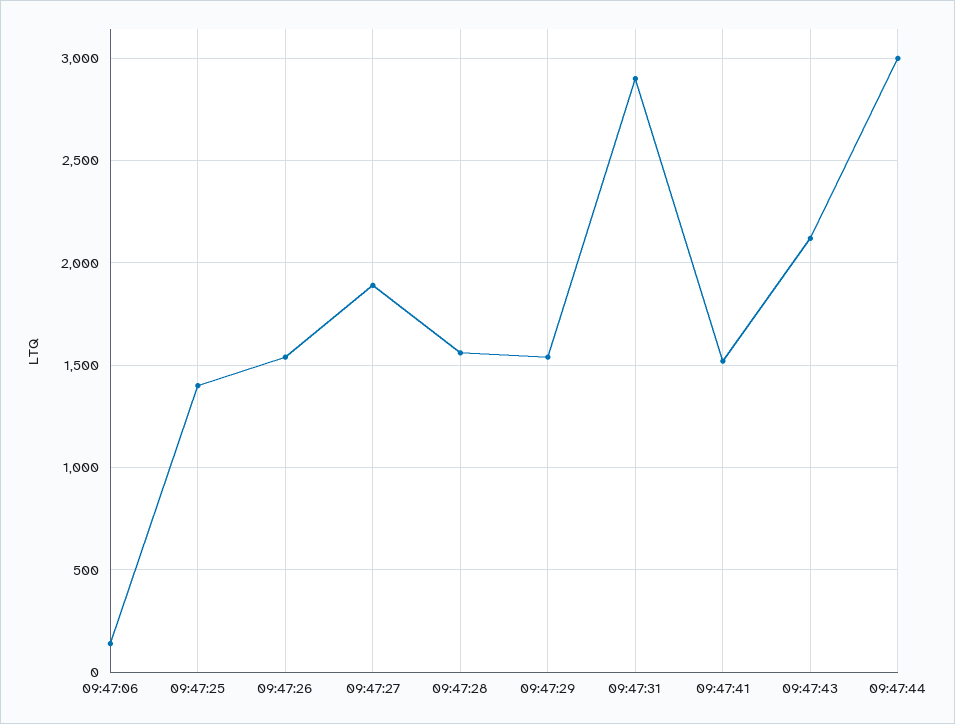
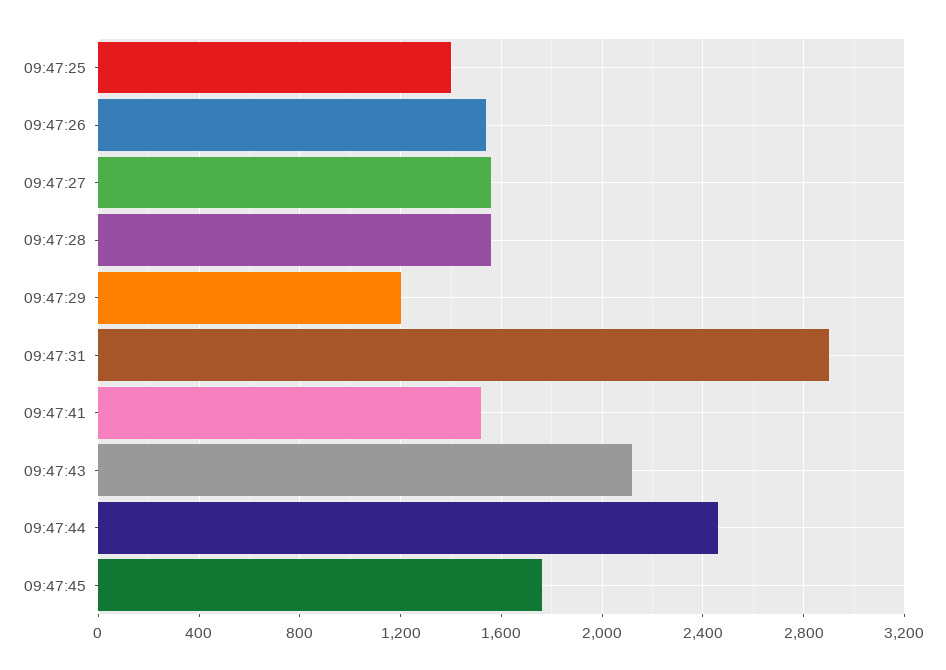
09:47:06: 150 -> none
09:47:27: 1900 -> 1550
09:47:29: 1550 -> 1200
09:47:44: 3000 -> 2450
09:47:45: none -> 1750

